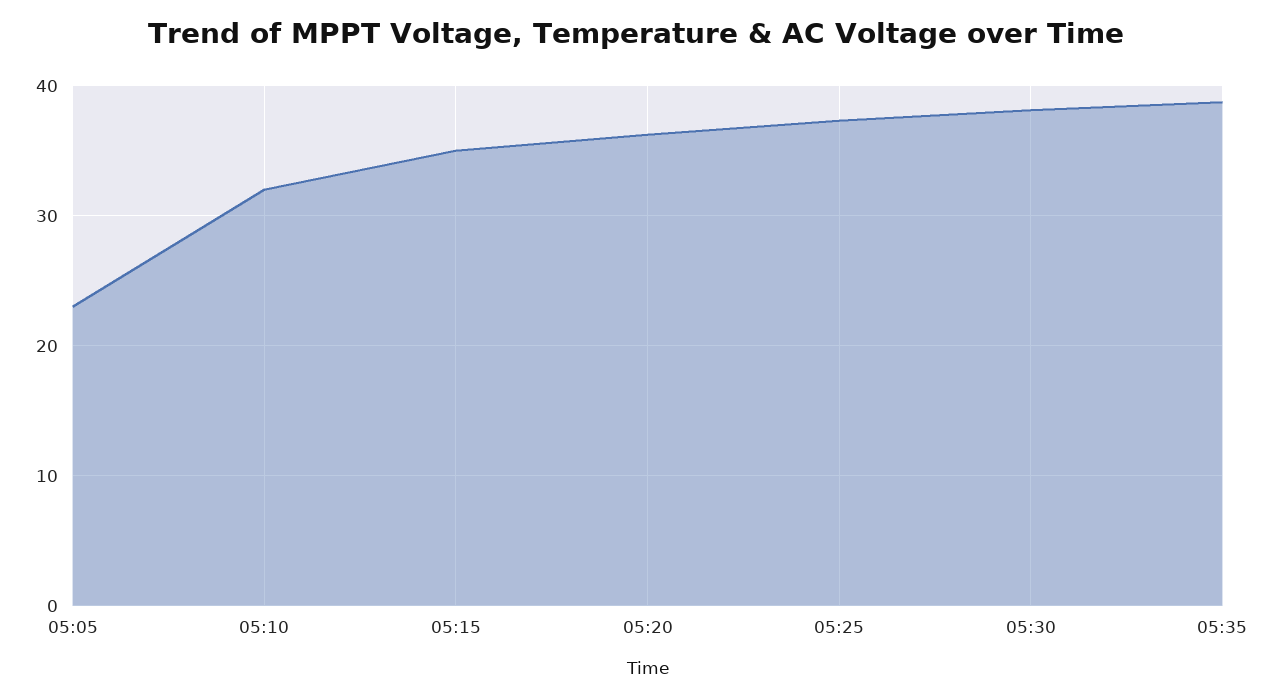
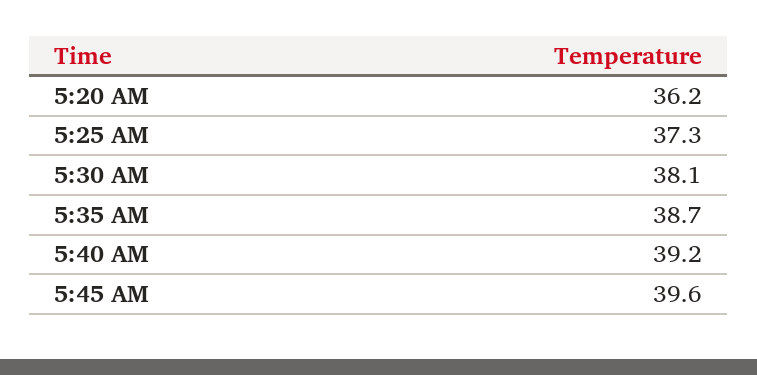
05:05: 23 -> none
05:10: 32 -> none
05:15: 35 -> none
5:40 AM: none -> 39.2
5:45 AM: none -> 39.6

